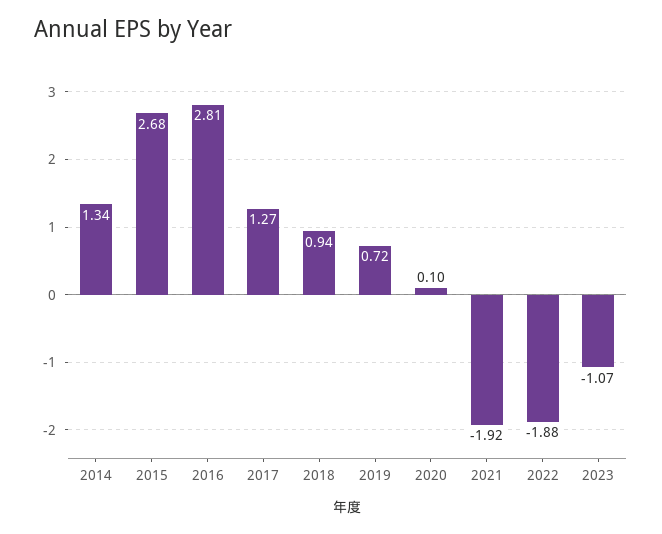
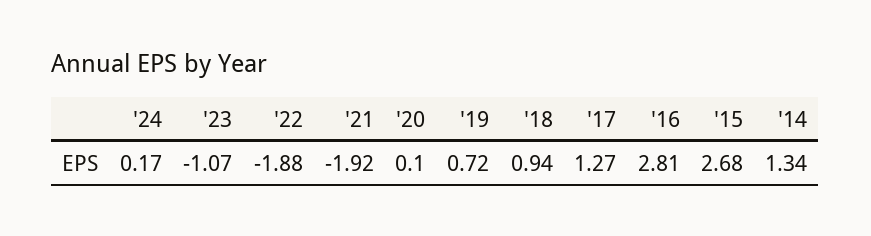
'24: none -> 0.17

